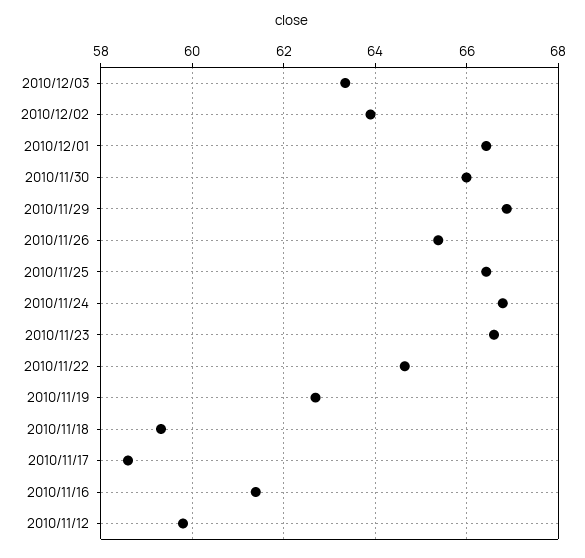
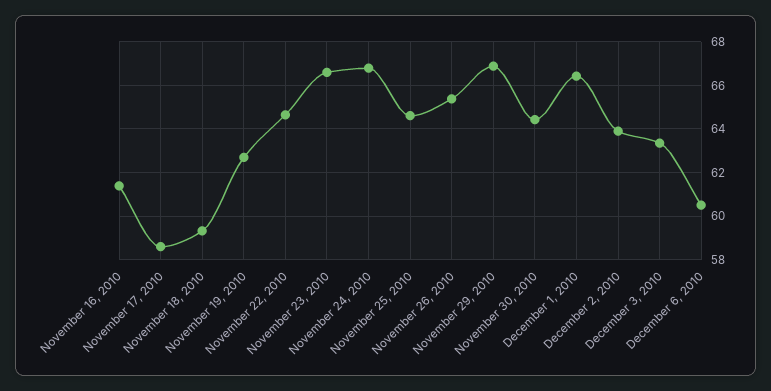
2010/11/30: 66 -> 64.5
2010/11/25: 66.4 -> 64.5
2010/11/12: 59.8 -> none
December 6, 2010: none -> 60.5

